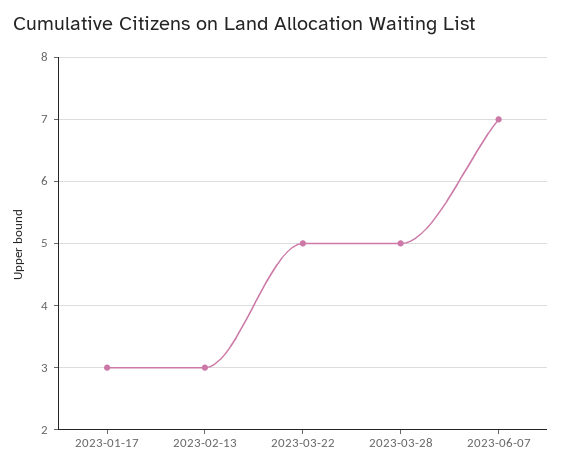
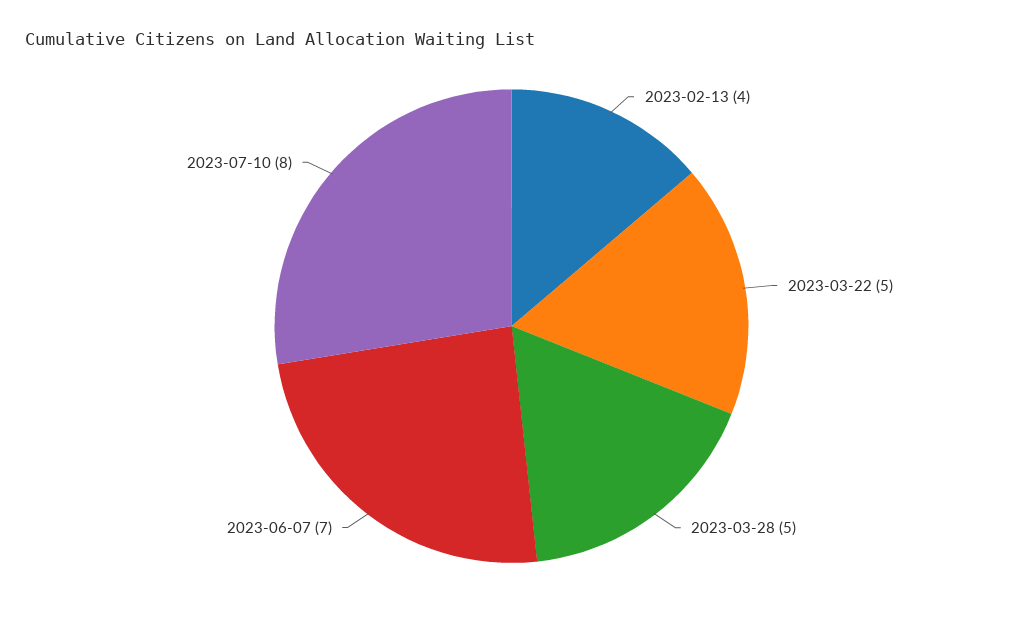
2023-01-17: 3 -> none
2023-02-13: 3 -> 4
2023-07-10: none -> 8

